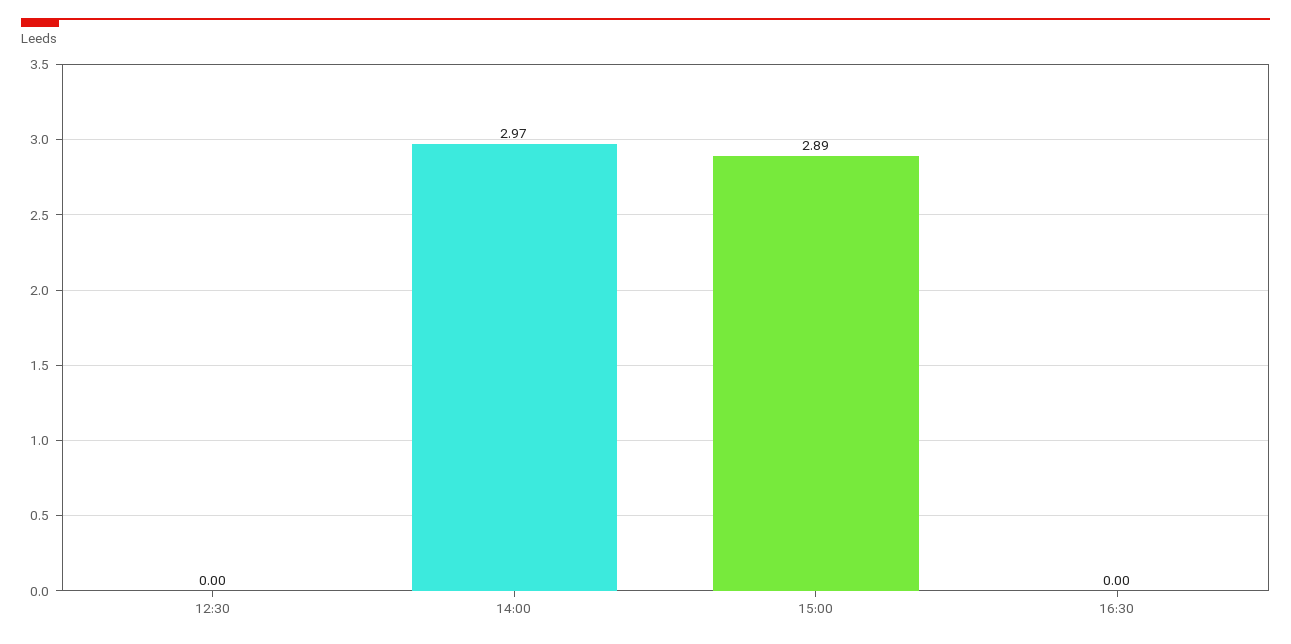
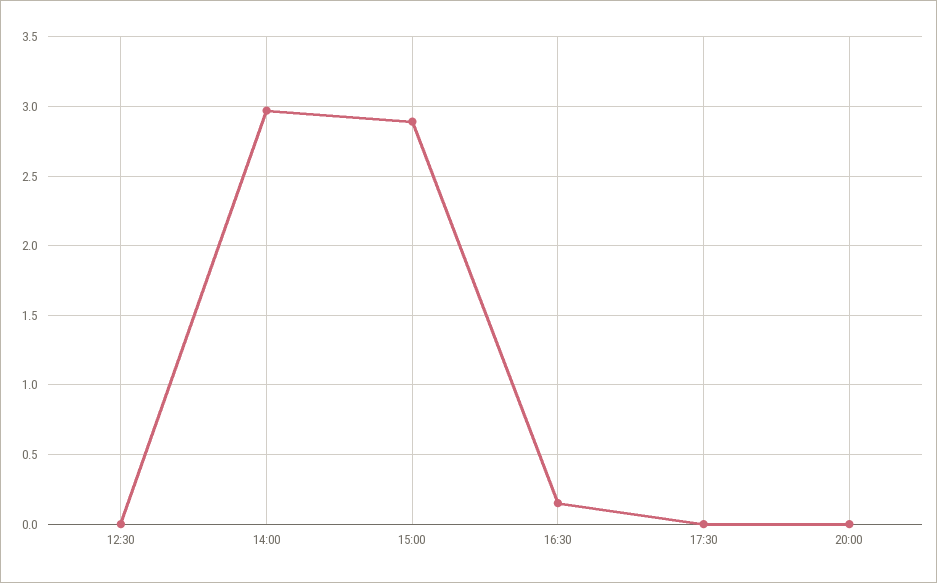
16:30: 0 -> 0.15
17:30: none -> 0
20:00: none -> 0

